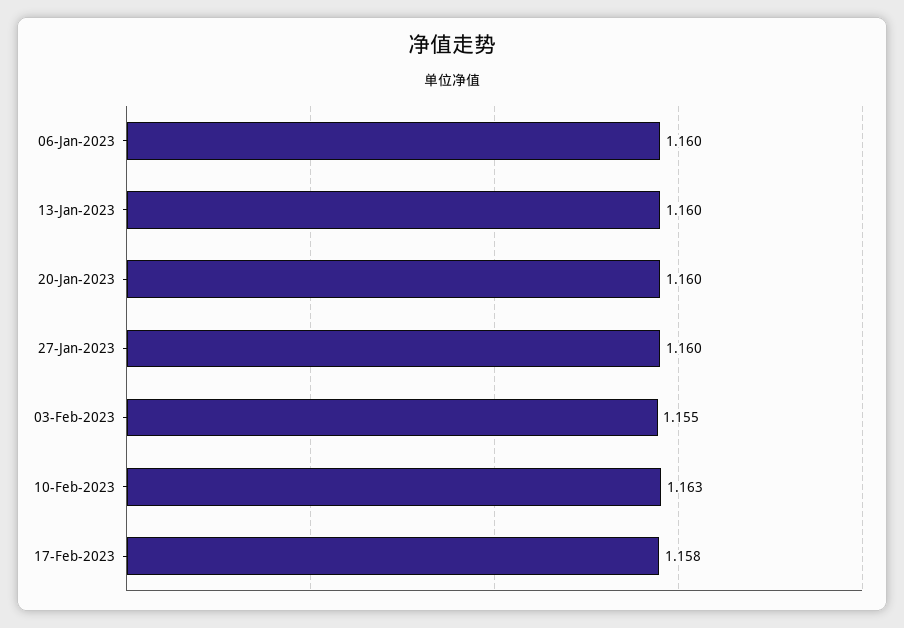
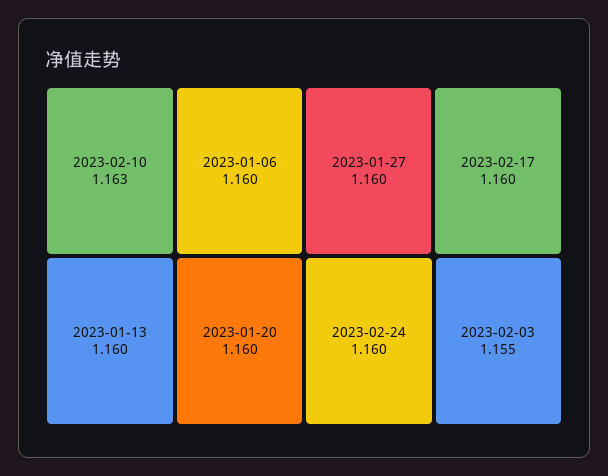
17-Feb-2023: 1.158 -> 1.16
2023-02-24: none -> 1.16

